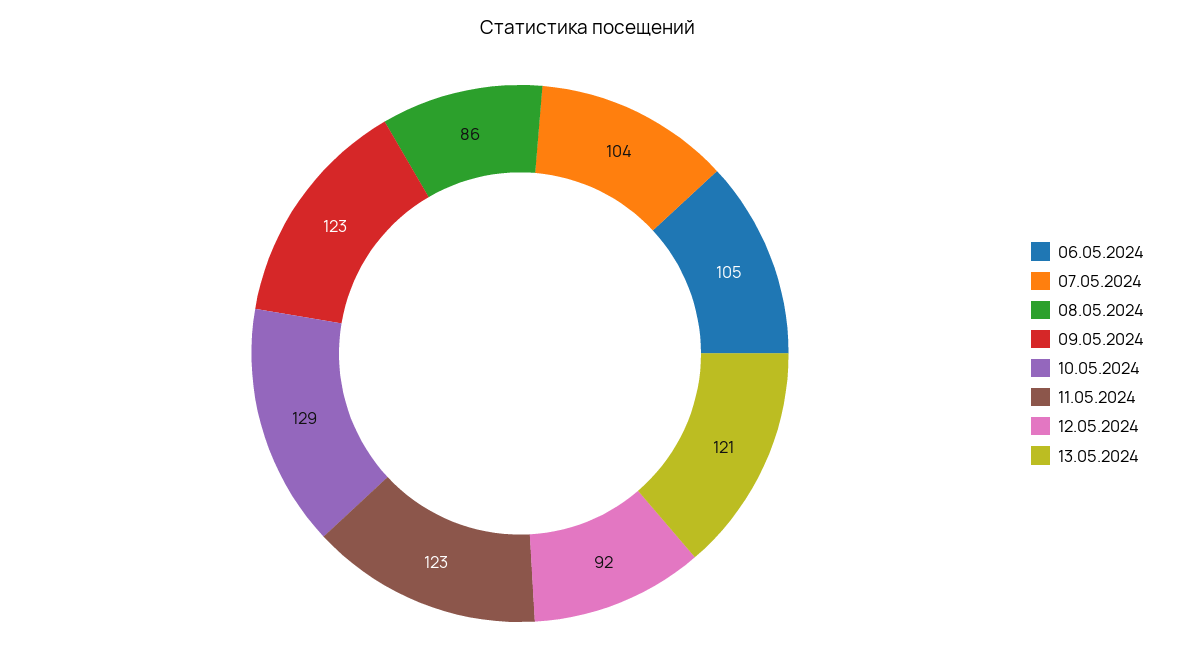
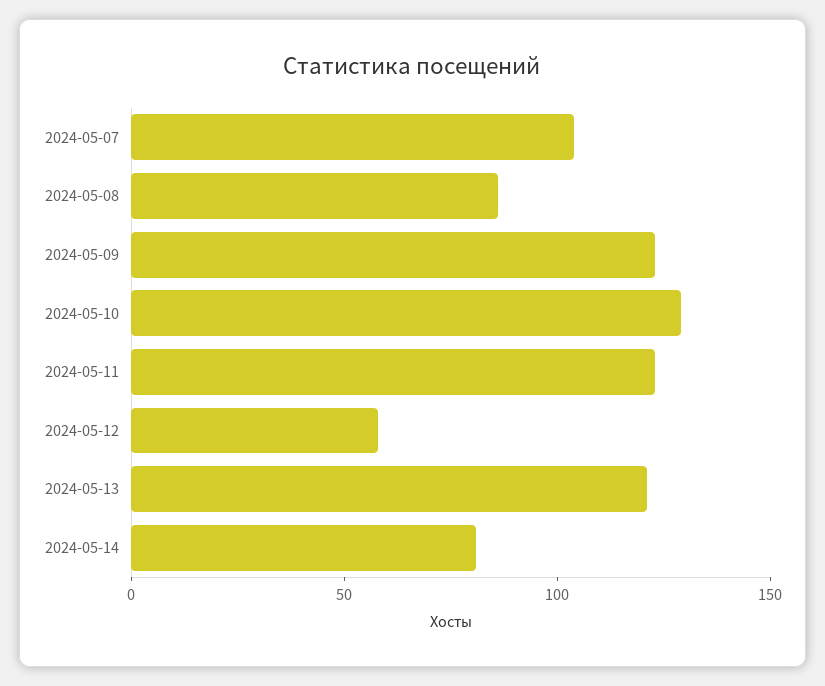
06.05.2024: 105 -> none
12.05.2024: 92 -> 60
2024-05-14: none -> 80

